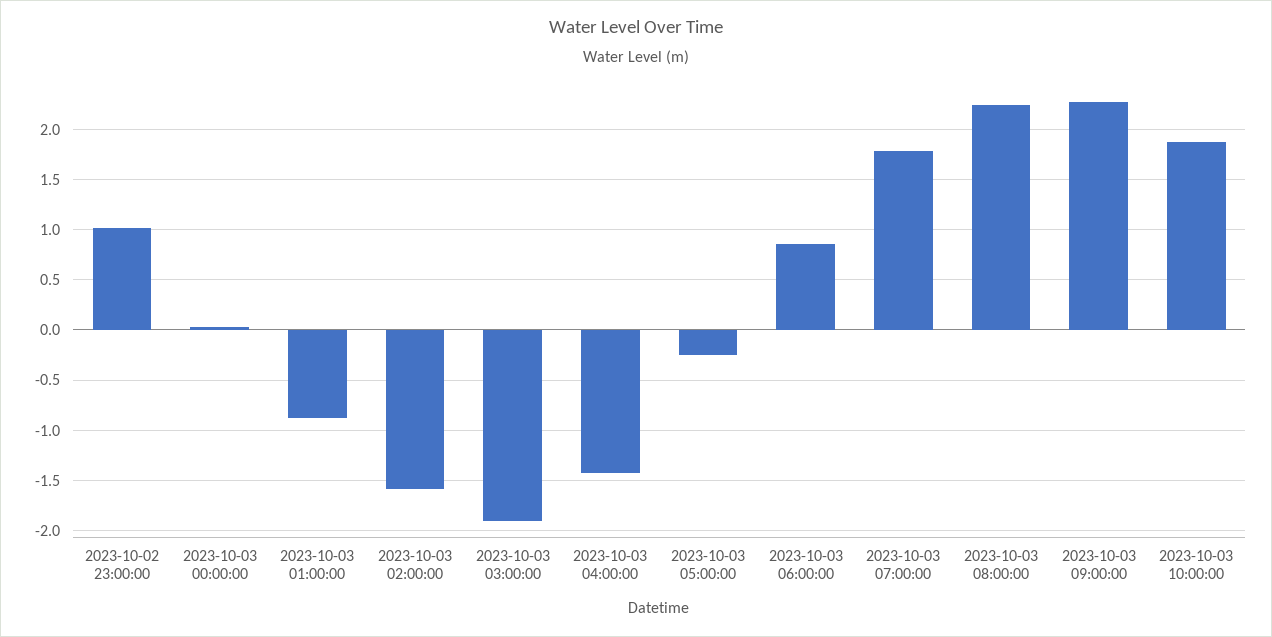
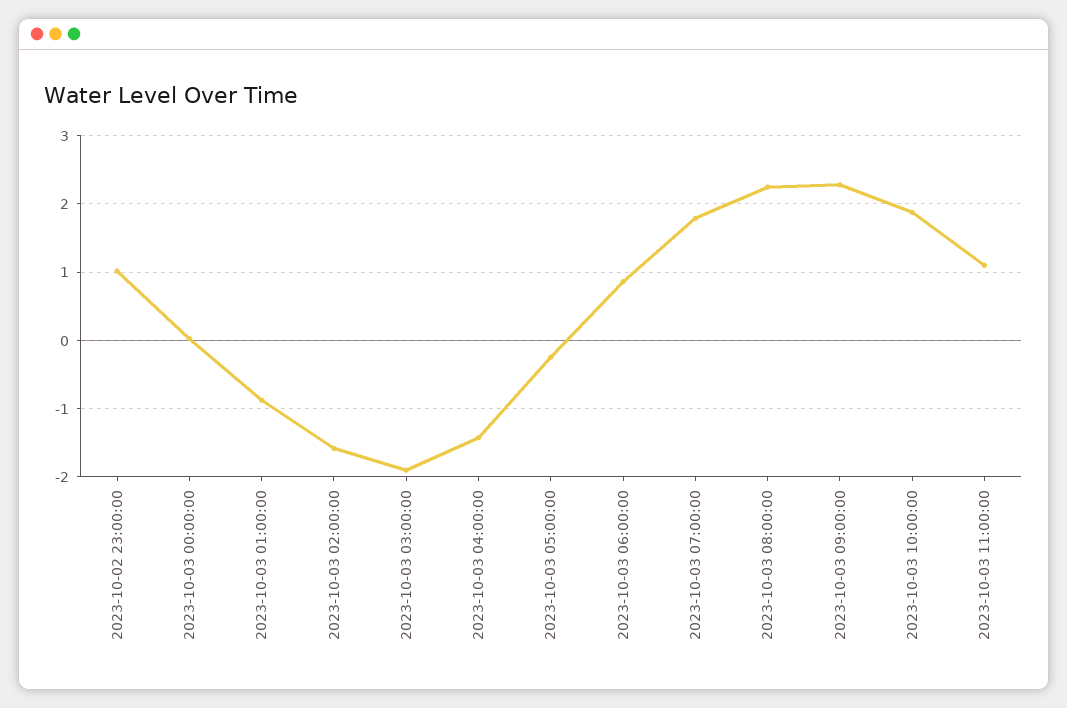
2023-10-03 11:00:00: none -> 1.1

